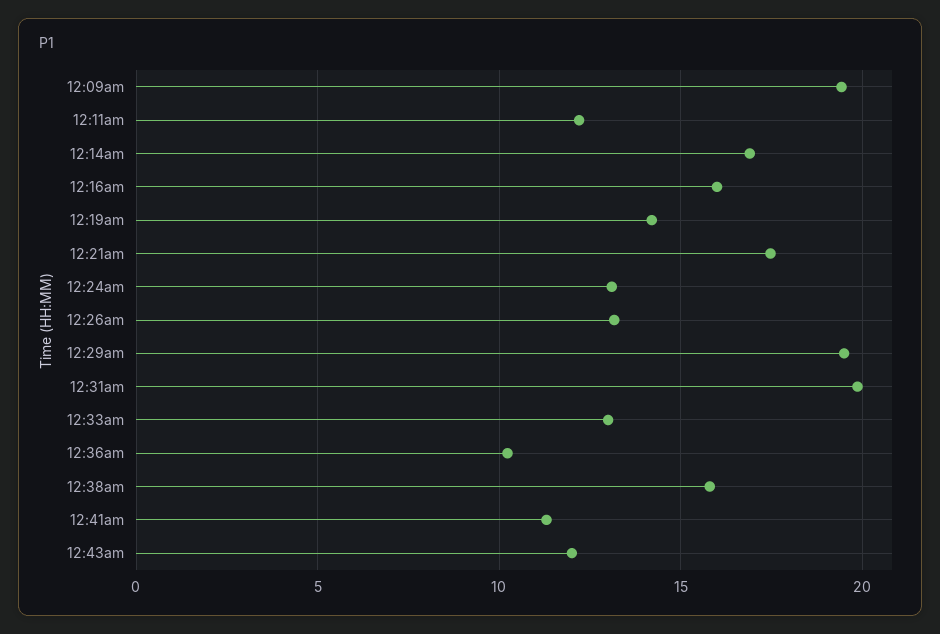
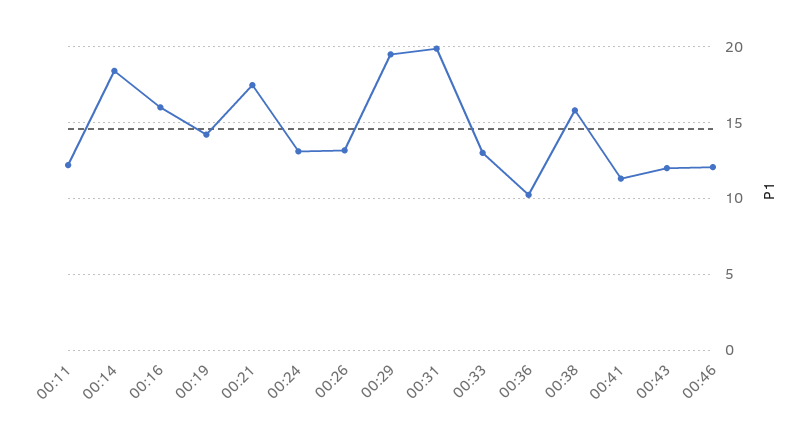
12:09am: 19.5 -> none
12:14am: 17 -> 18.5
00:46: none -> 12

